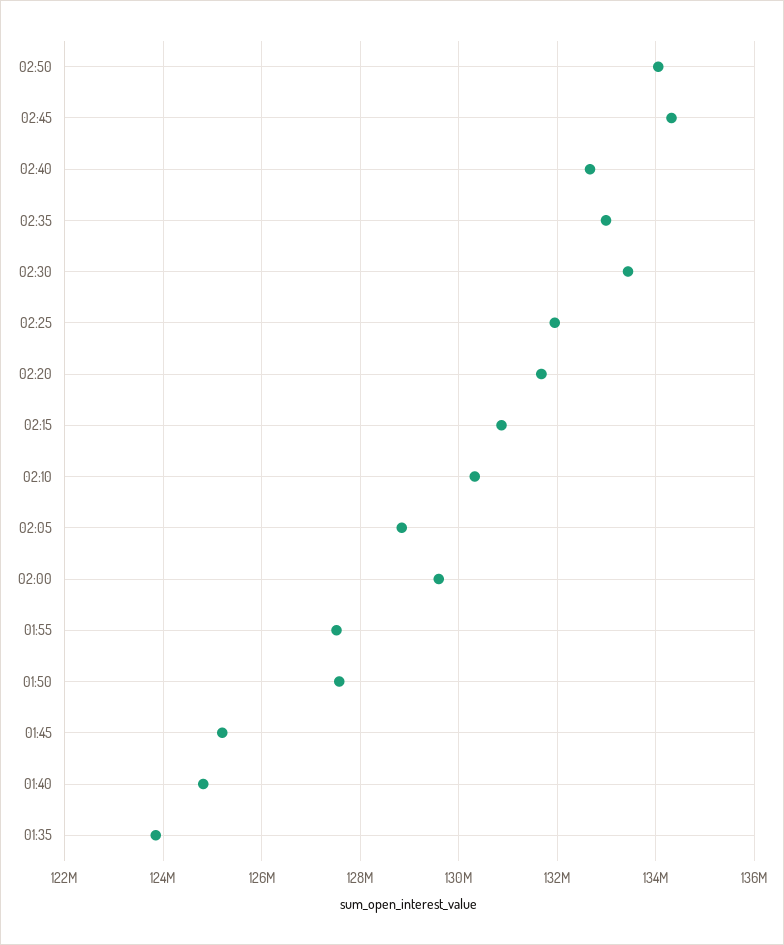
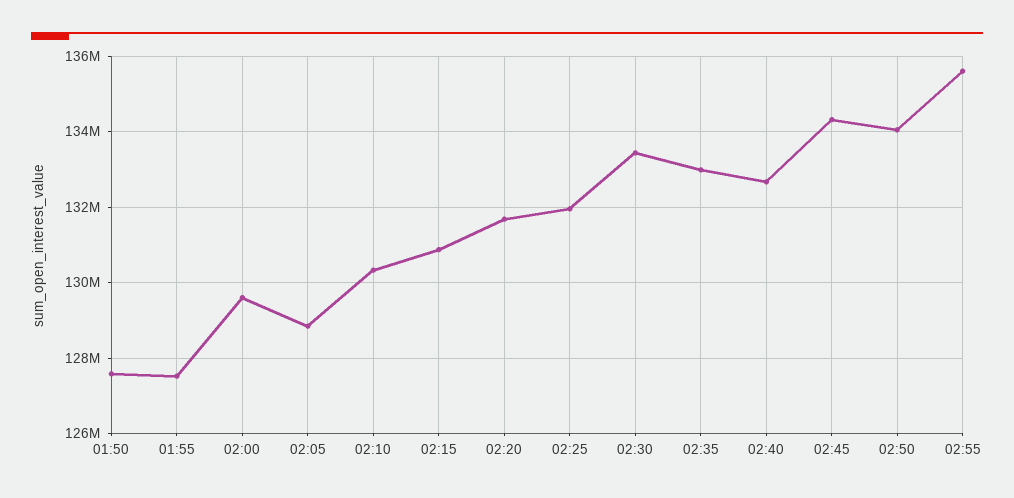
01:45: 125200000 -> none
01:40: 124800000 -> none
01:35: 123800000 -> none
02:55: none -> 135600000

